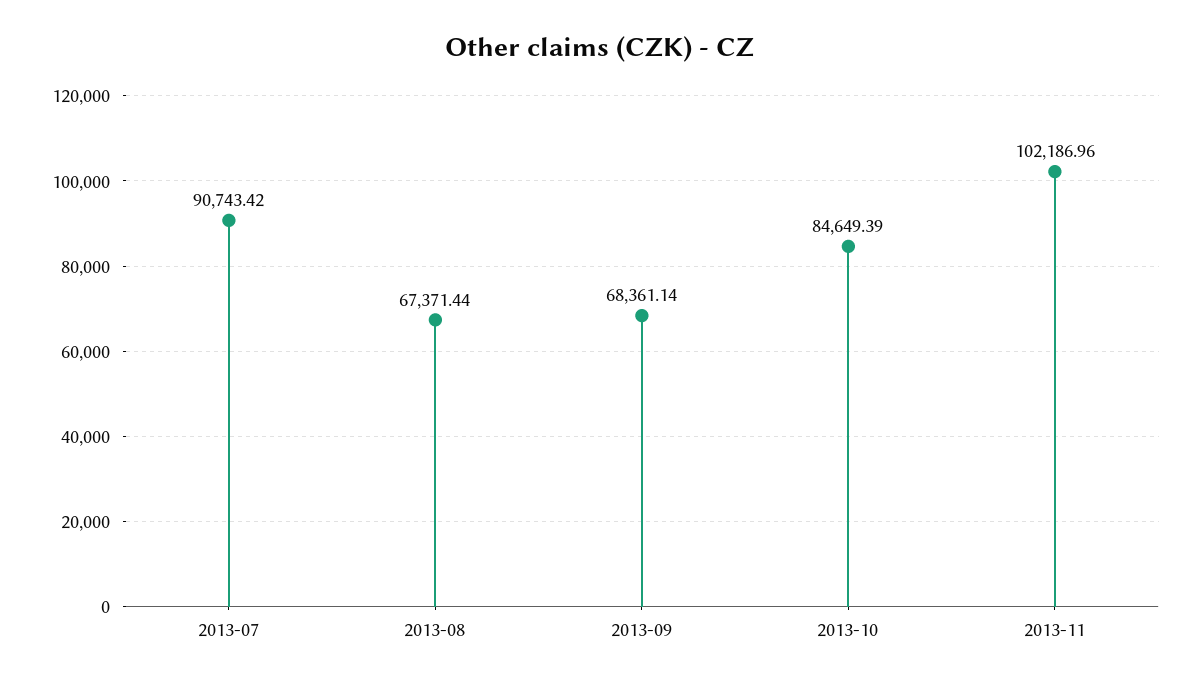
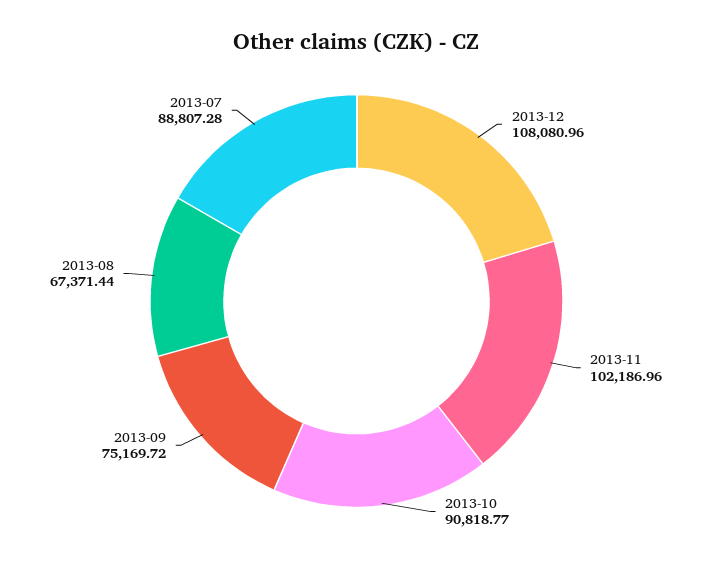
2013-07: 90743.42 -> 88807.28
2013-09: 68361.14 -> 75169.72
2013-10: 84649.39 -> 90818.77
2013-12: none -> 108080.96

